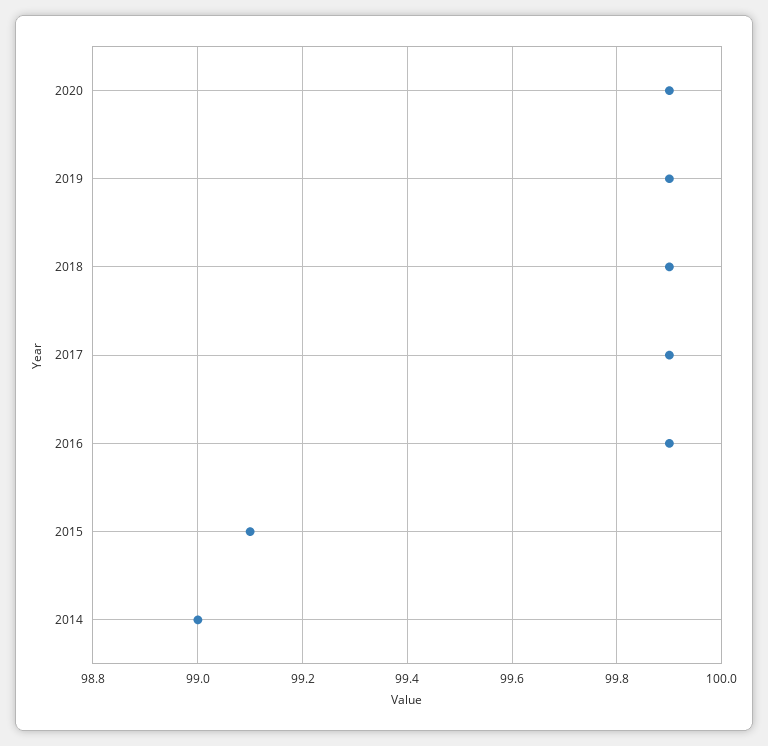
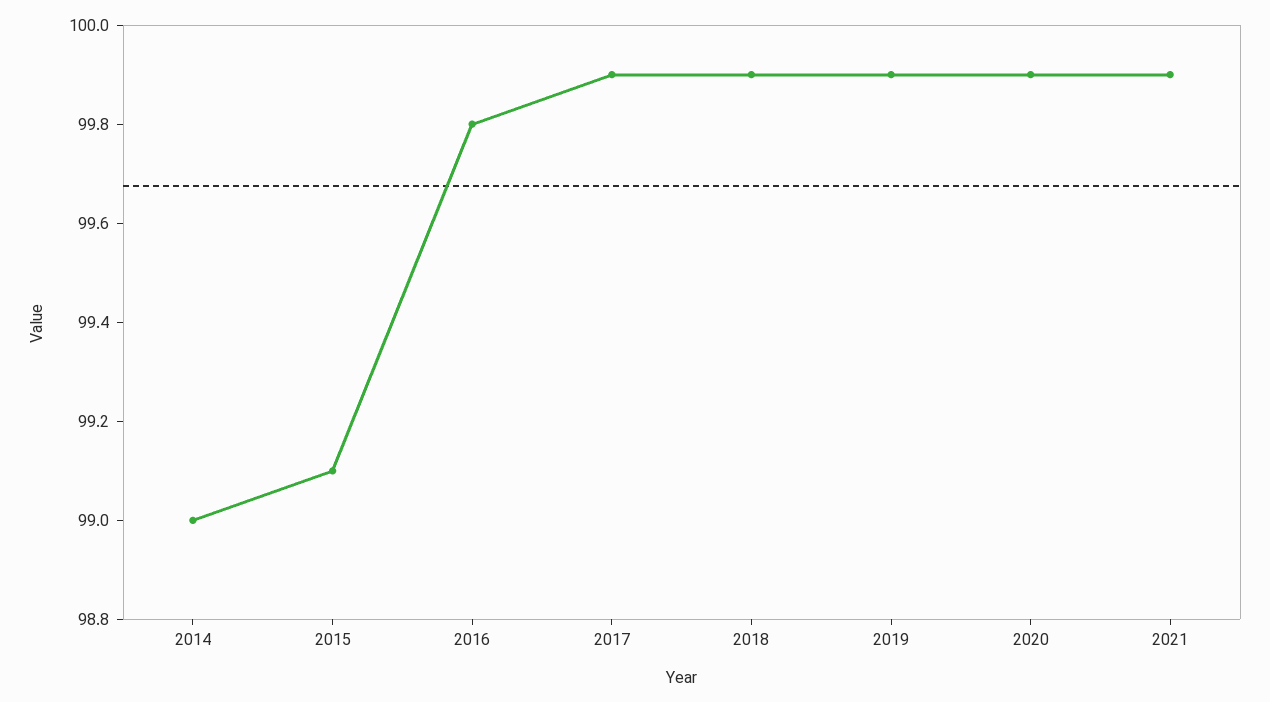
2016: 99.9 -> 99.8
2021: none -> 99.9

